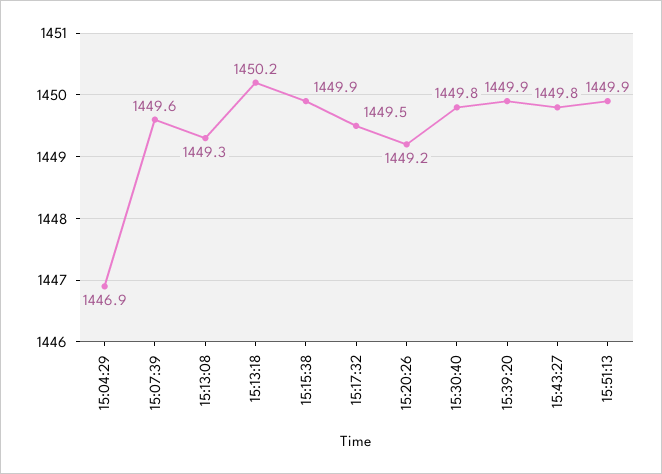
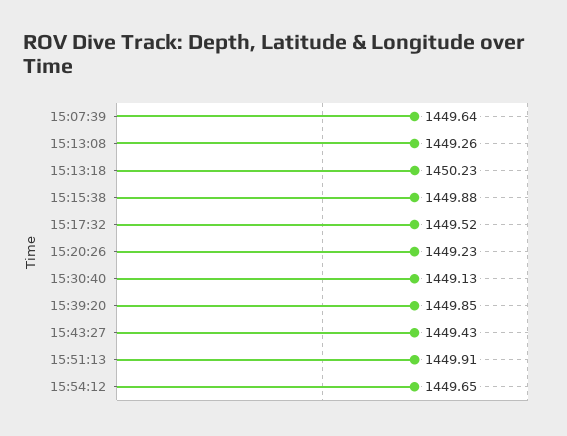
15:04:29: 1446.9 -> none
15:30:40: 1449.8 -> 1449.13
15:43:27: 1449.8 -> 1449.43
15:54:12: none -> 1449.65

